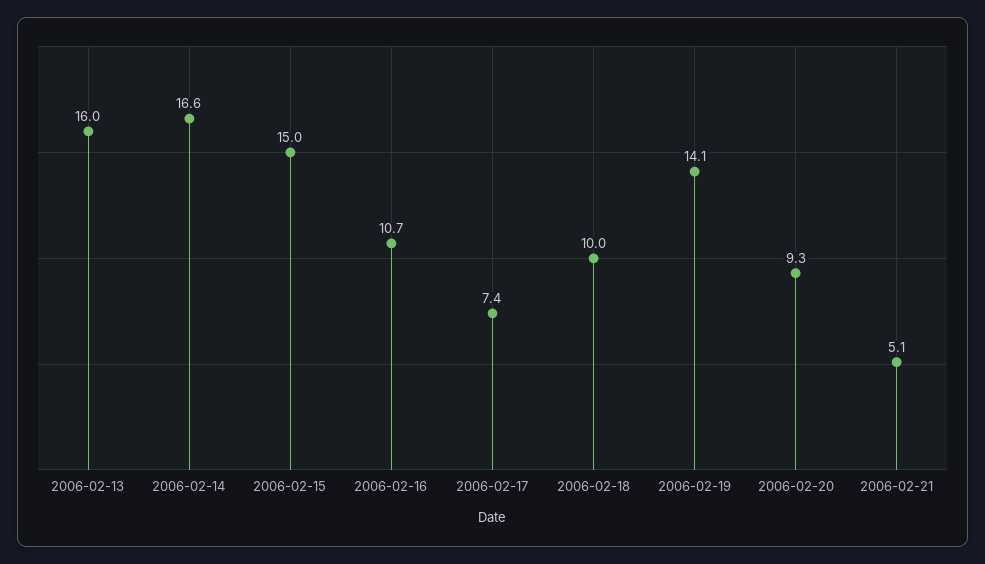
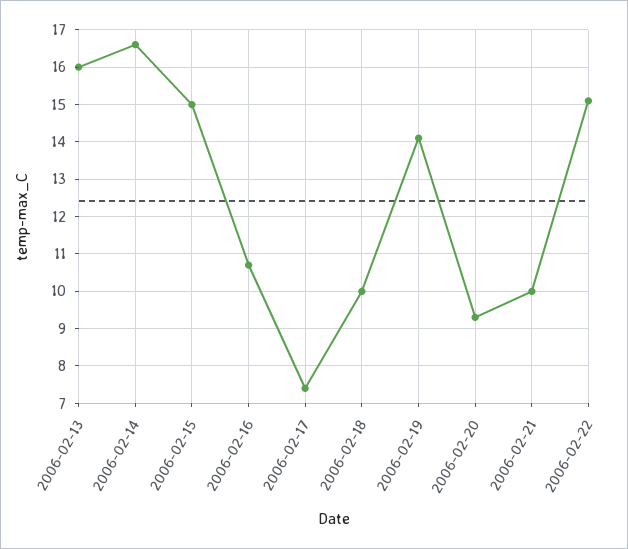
2006-02-21: 5.1 -> 10
2006-02-22: none -> 15

